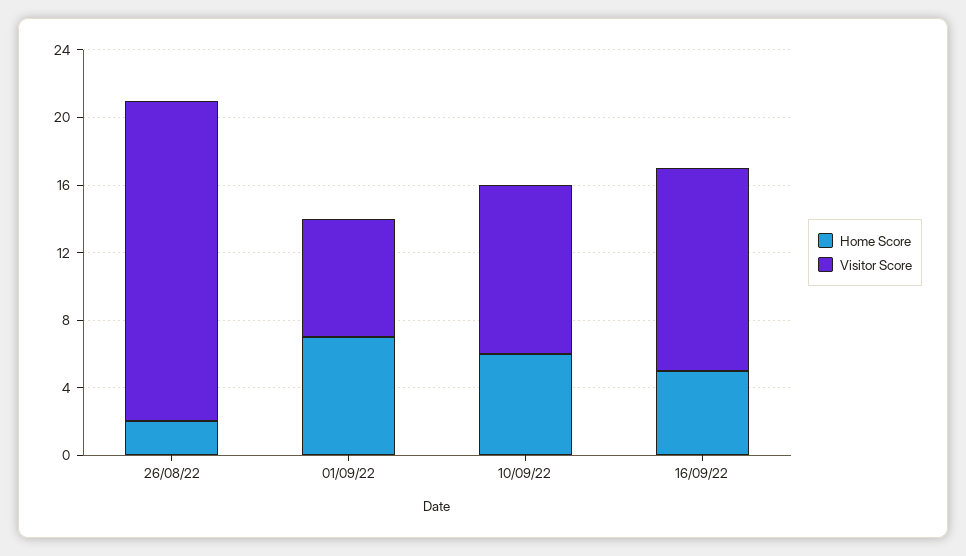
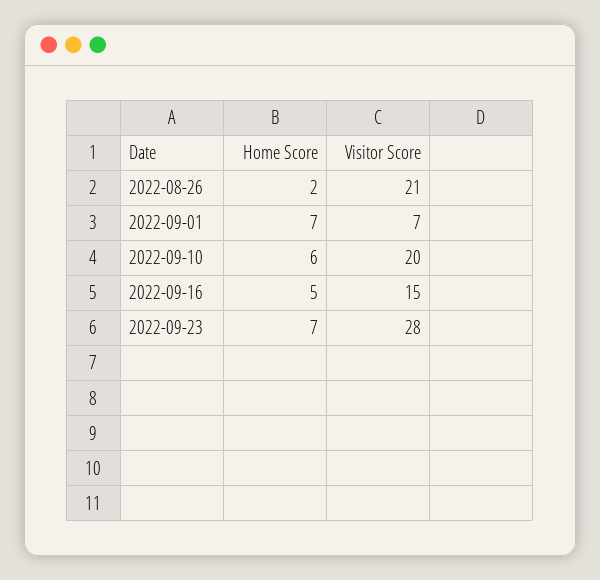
Visitor Score, 26/08/22: 19 -> 21
Visitor Score, 10/09/22: 10 -> 20
Visitor Score, 16/09/22: 12 -> 15
Home Score, 2022-09-23: none -> 7
Visitor Score, 2022-09-23: none -> 28

